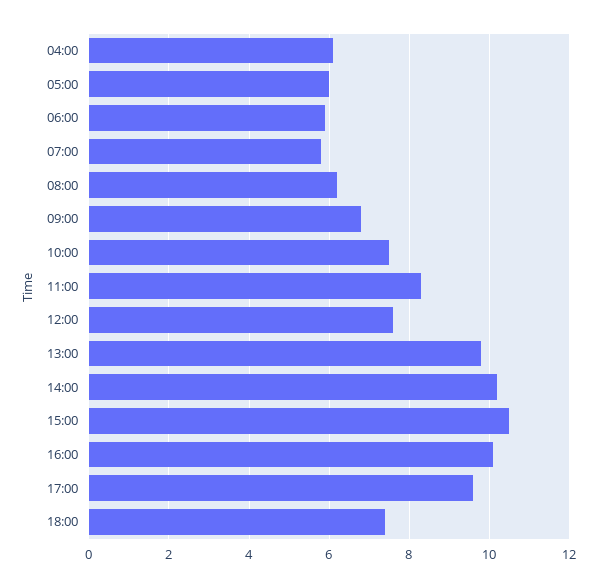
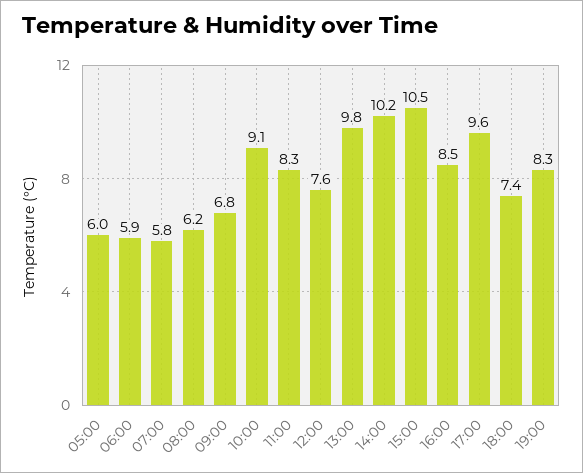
04:00: 6 -> none
10:00: 7.5 -> 9.1
16:00: 10 -> 8.5
19:00: none -> 8.3

